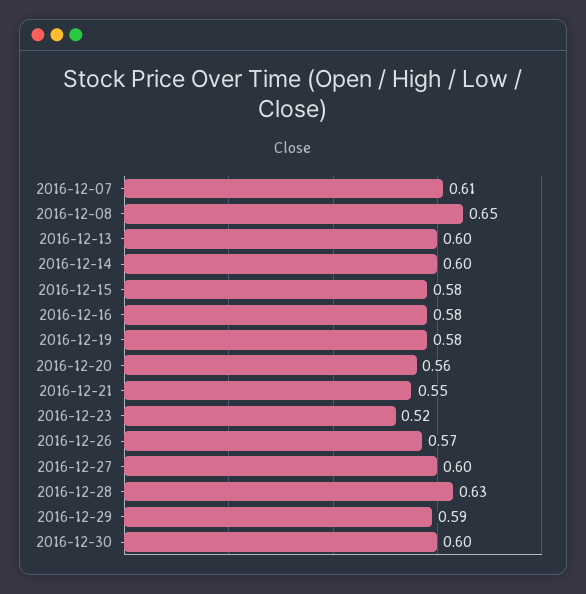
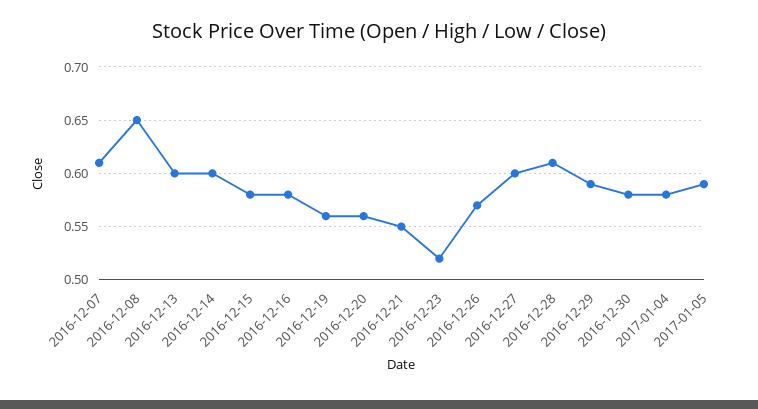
2016-12-19: 0.58 -> 0.56
2016-12-28: 0.63 -> 0.61
2016-12-30: 0.6 -> 0.58
2017-01-04: none -> 0.58
2017-01-05: none -> 0.59

